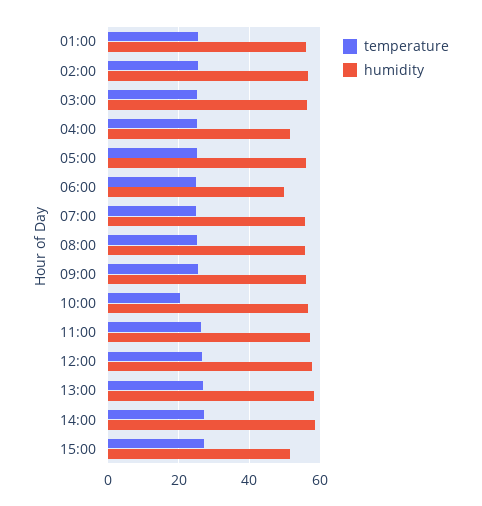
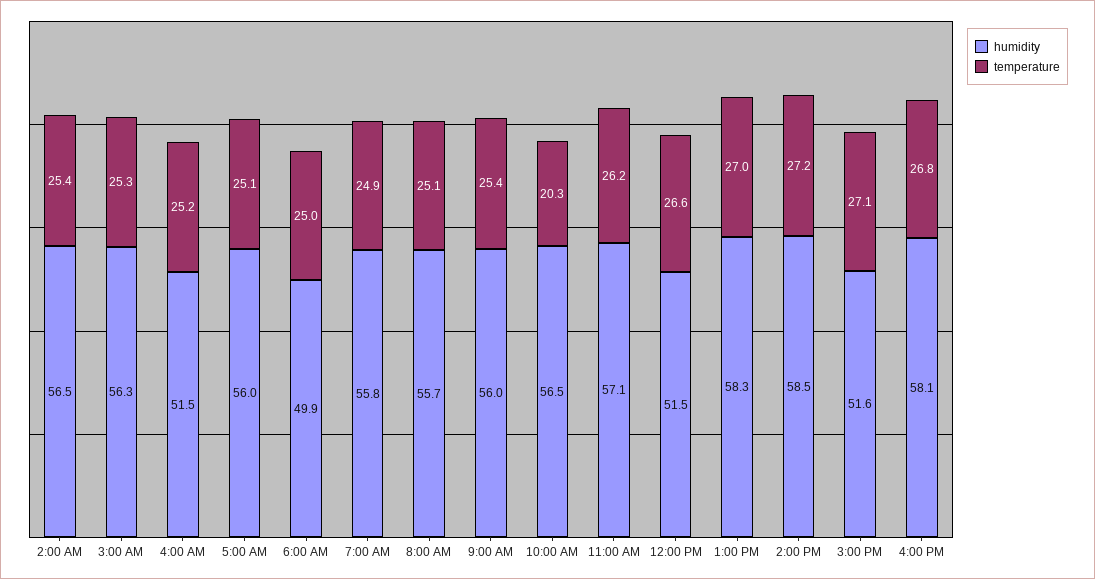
temperature, 01:00: 26 -> none
humidity, 01:00: 56 -> none
humidity, 12:00: 58 -> 51.5
humidity, 4:00 PM: none -> 58.1
temperature, 4:00 PM: none -> 26.8

